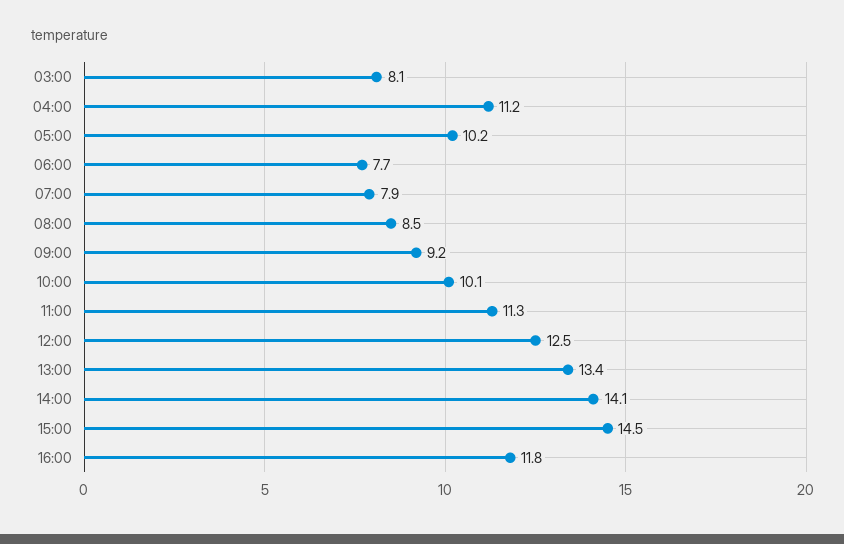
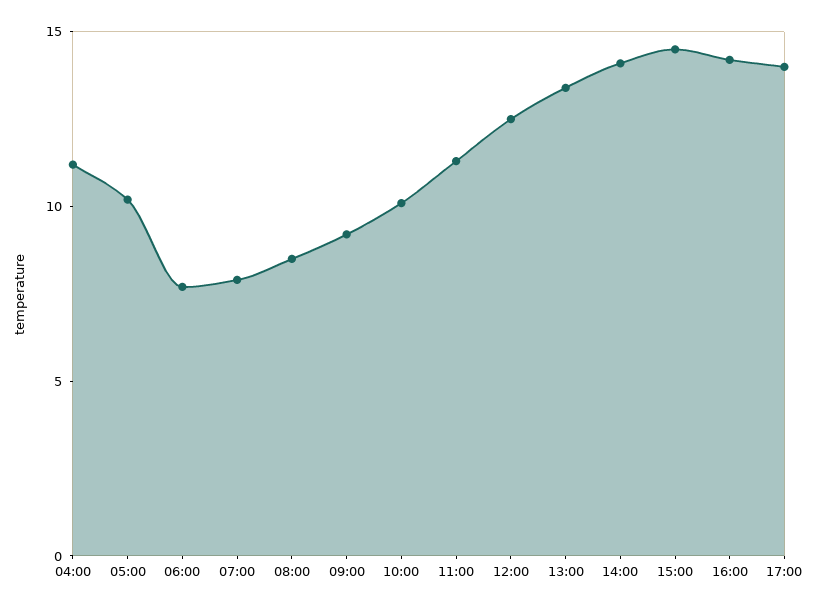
03:00: 8.1 -> none
16:00: 11.8 -> 14
17:00: none -> 14

